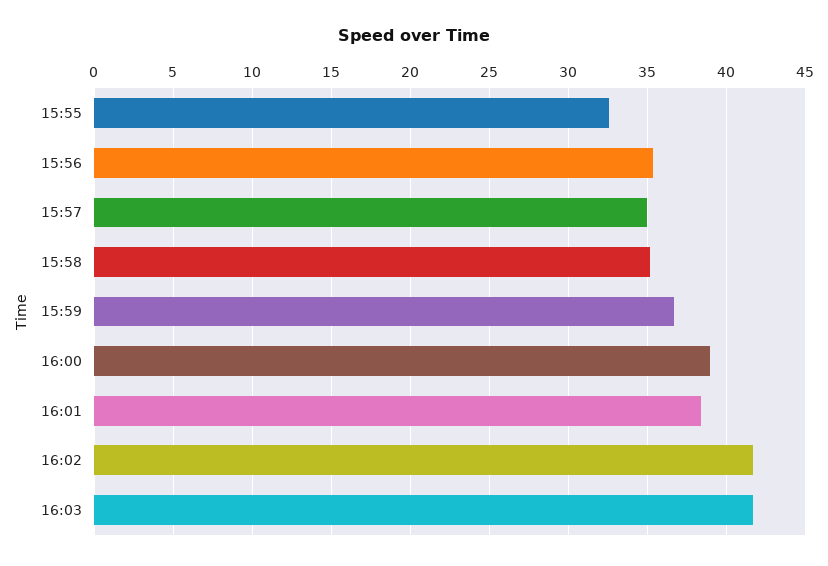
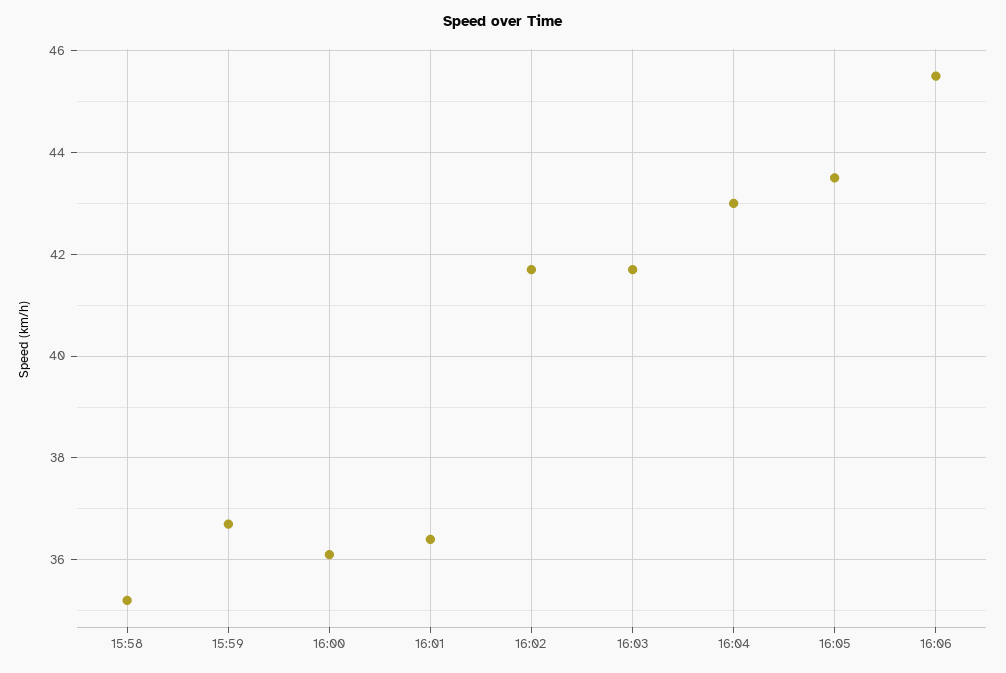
15:55: 32.5 -> none
15:56: 35.5 -> none
15:57: 35 -> none
16:00: 39 -> 36
16:01: 38.5 -> 36.5
16:04: none -> 43
16:05: none -> 43.5
16:06: none -> 45.5

